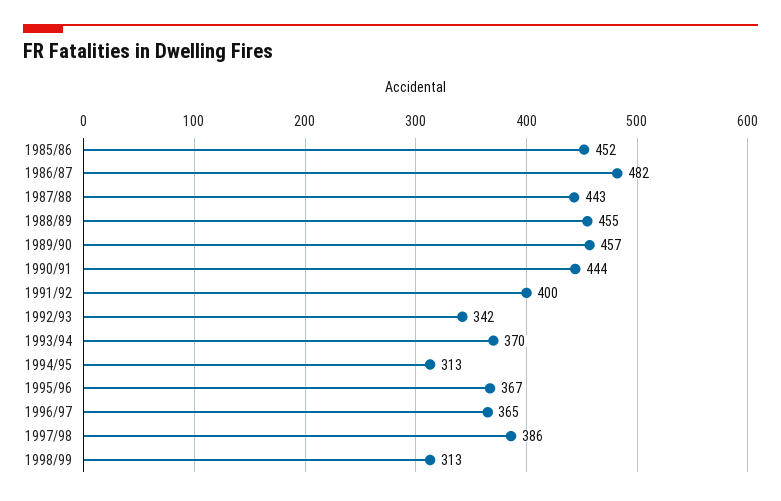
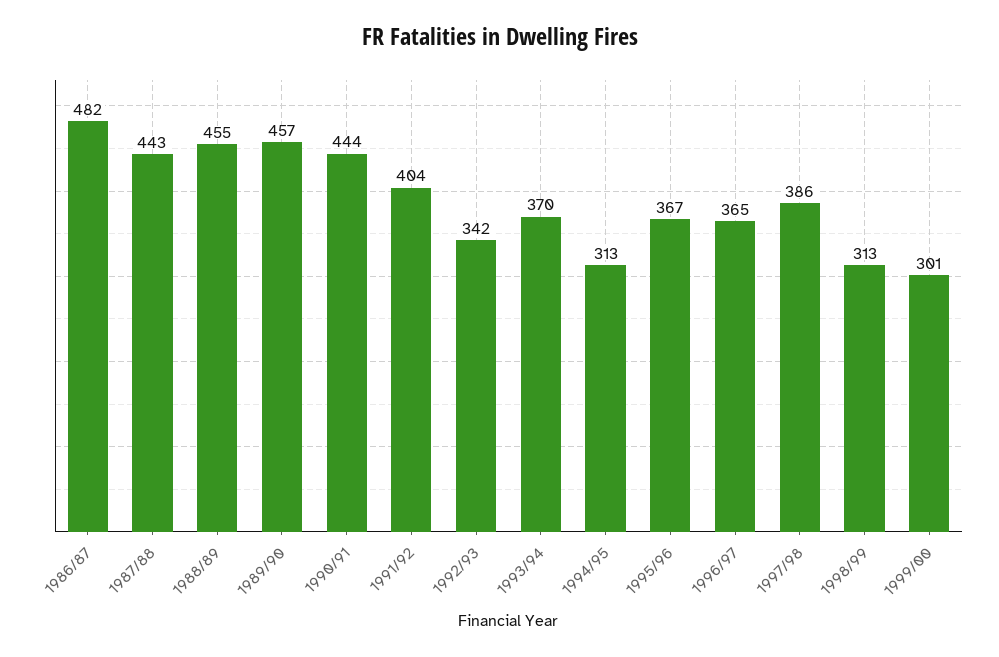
1985/86: 452 -> none
1991/92: 400 -> 404
1999/00: none -> 301

